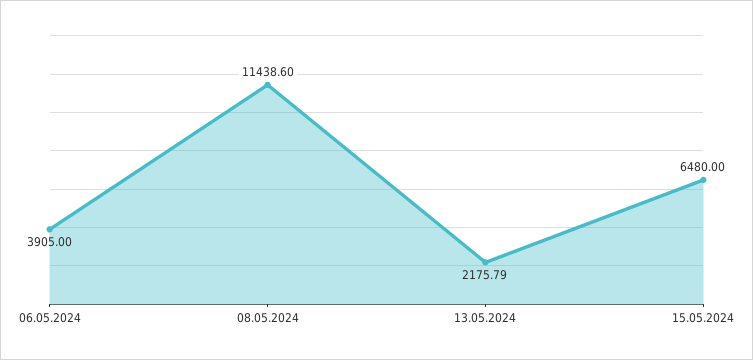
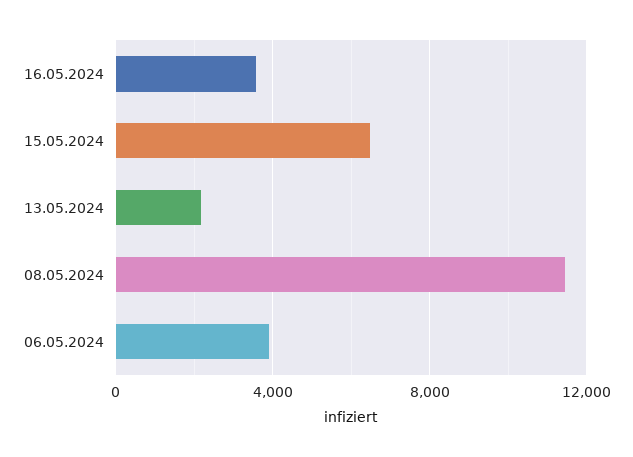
16.05.2024: none -> 3500

